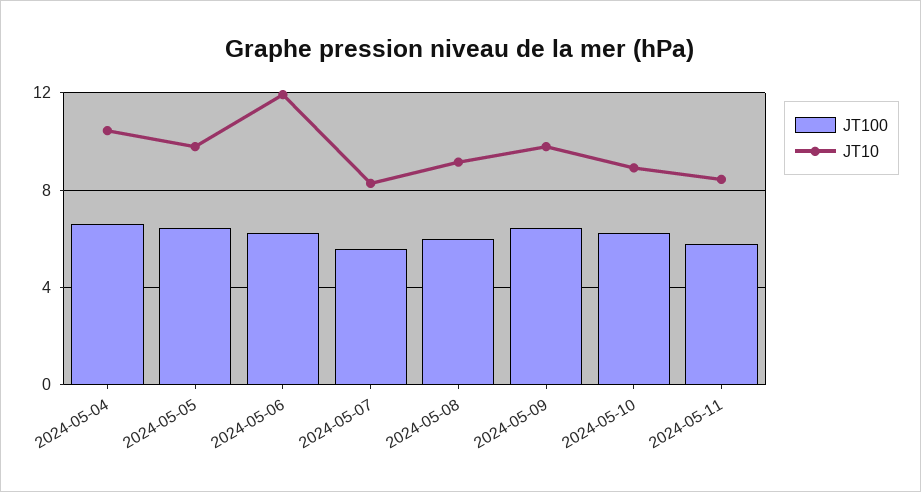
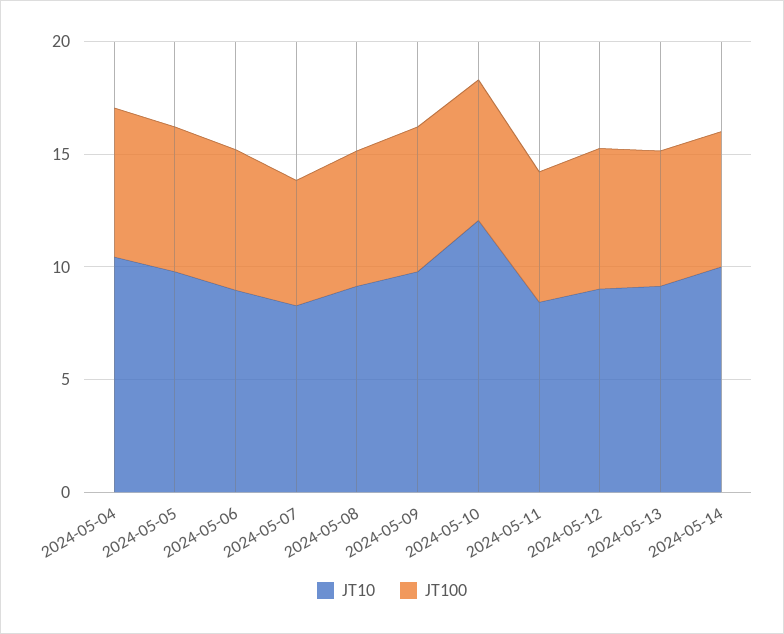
JT10, 2024-05-06: 12 -> 9
JT10, 2024-05-10: 9 -> 12
JT10, 2024-05-12: none -> 9
JT100, 2024-05-12: none -> 6
JT10, 2024-05-13: none -> 9
JT100, 2024-05-13: none -> 6
JT10, 2024-05-14: none -> 10
JT100, 2024-05-14: none -> 6

